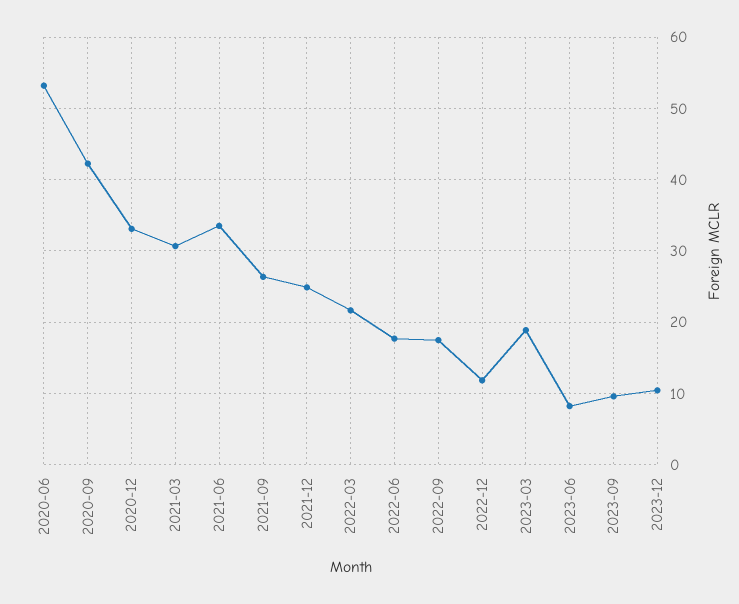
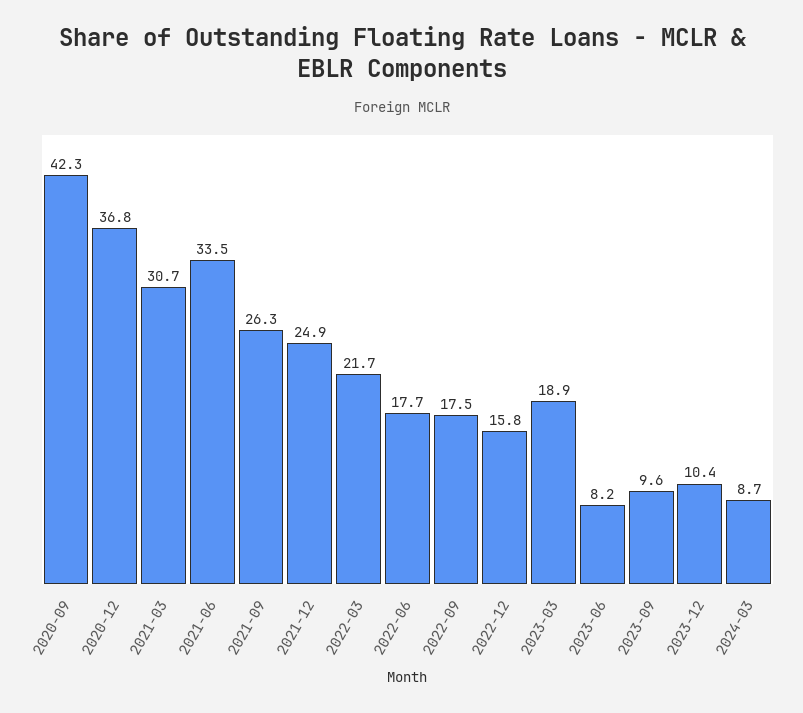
2020-06: 53 -> none
2020-12: 33 -> 36.8
2022-12: 12 -> 15.8
2024-03: none -> 8.7

